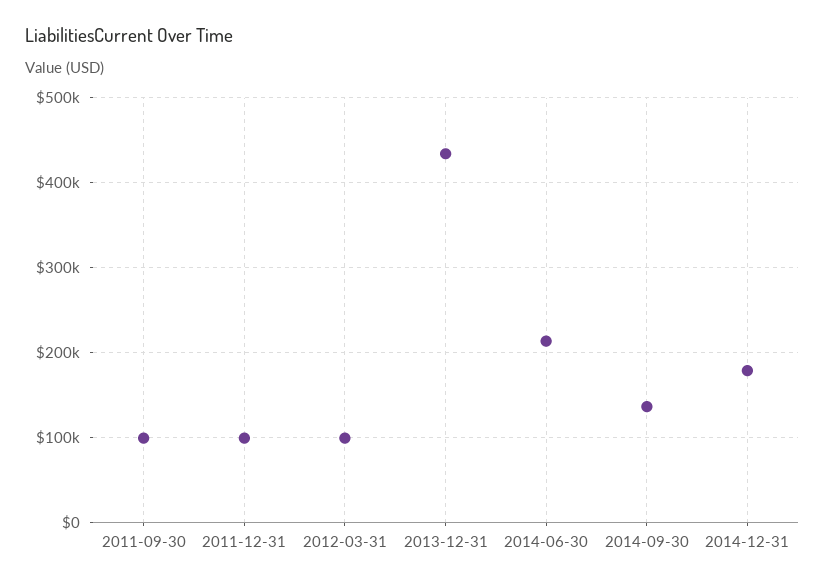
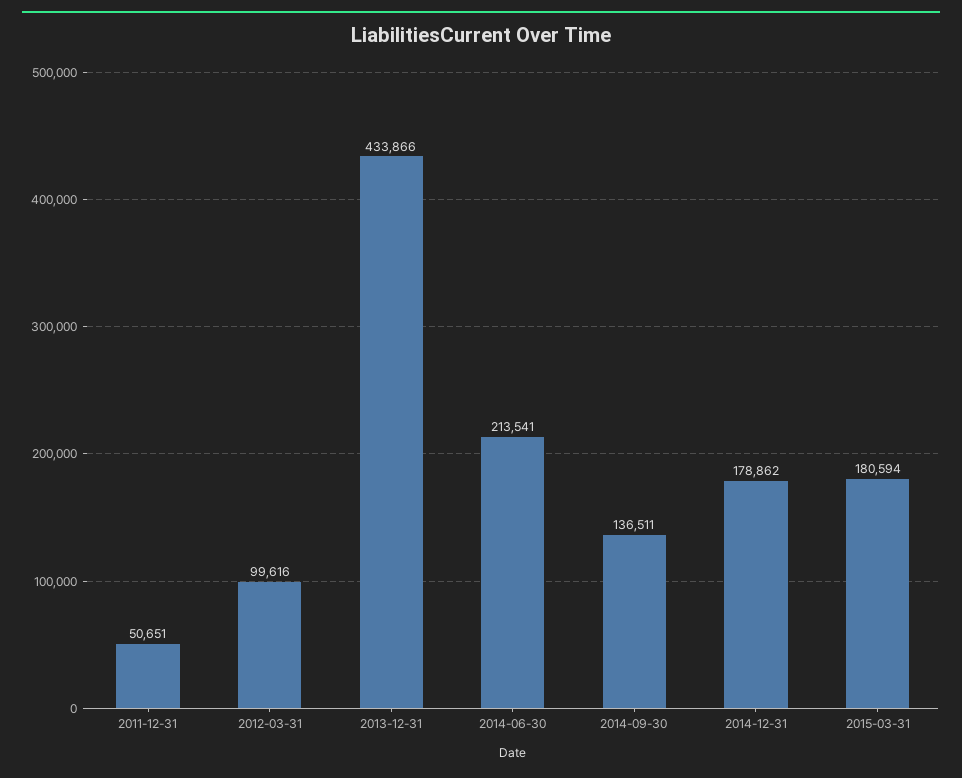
2011-09-30: 100000 -> none
2011-12-31: 100000 -> 50651
2015-03-31: none -> 180594

